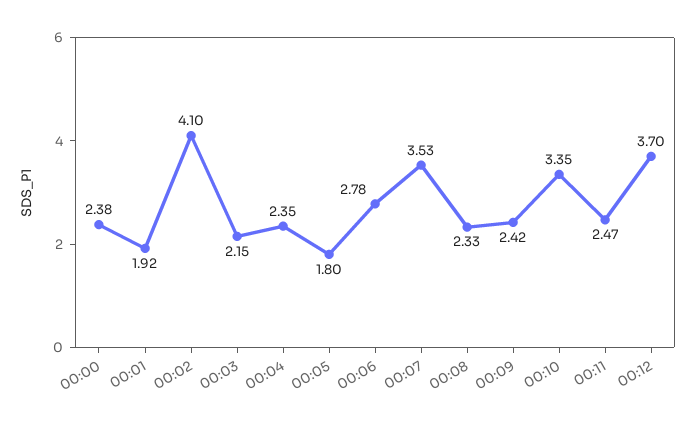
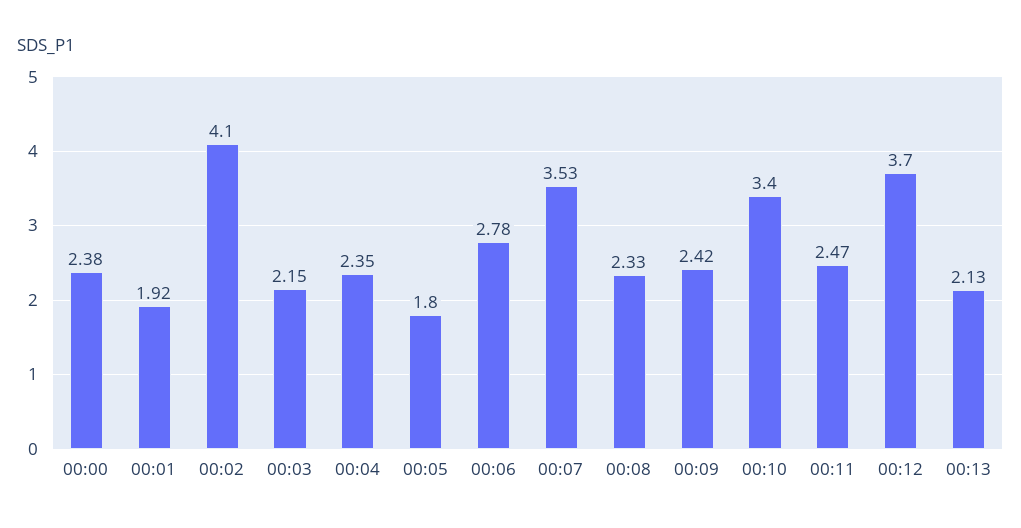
00:10: 3.35 -> 3.4
00:13: none -> 2.13

